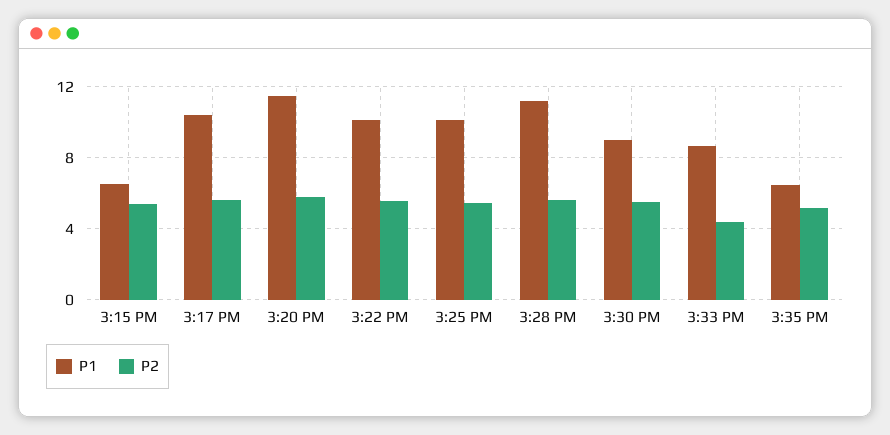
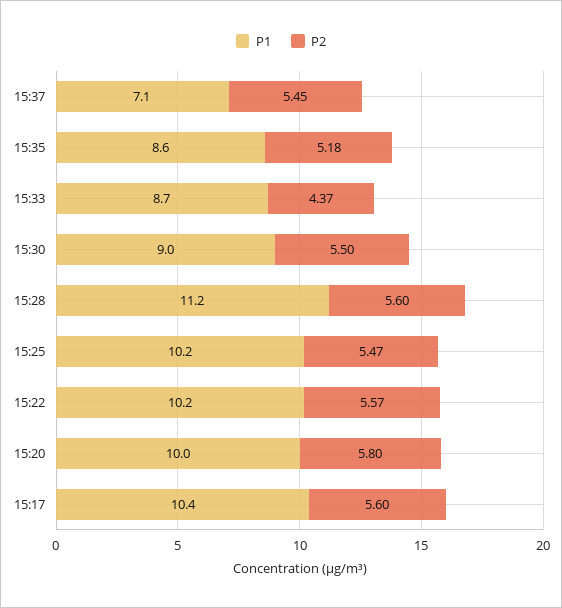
P1, 3:15 PM: 6.5 -> none
P2, 3:15 PM: 5.5 -> none
P1, 3:20 PM: 11.5 -> 10
P1, 3:35 PM: 6.5 -> 8.6
P1, 15:37: none -> 7.1
P2, 15:37: none -> 5.45

